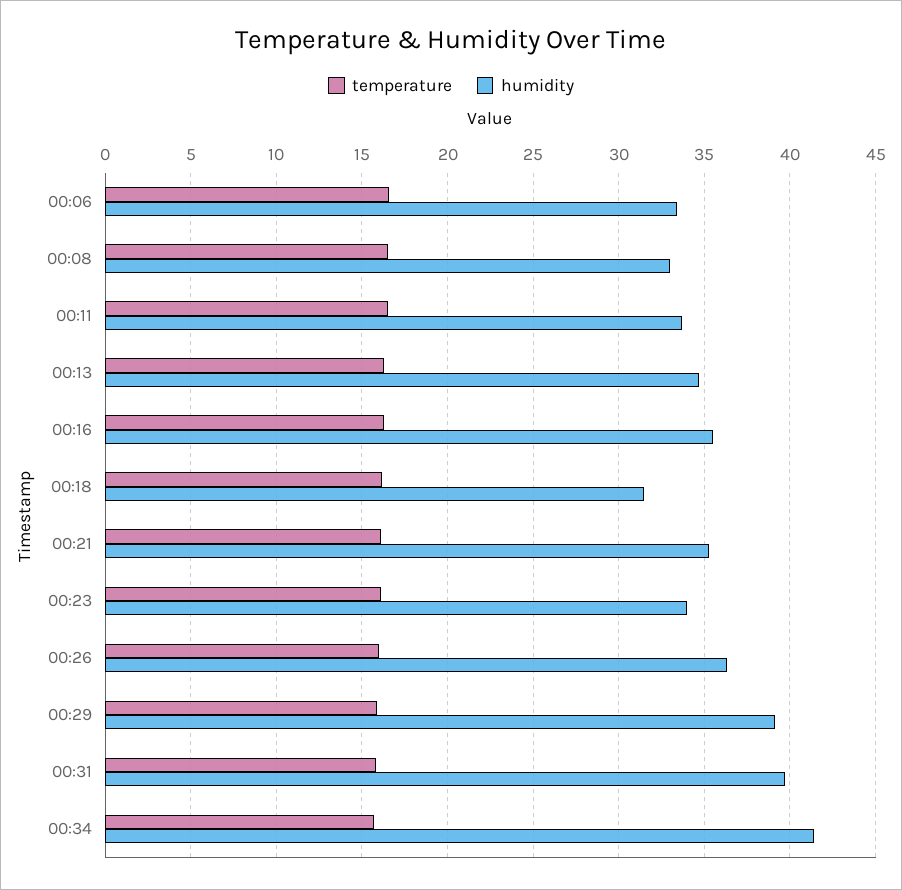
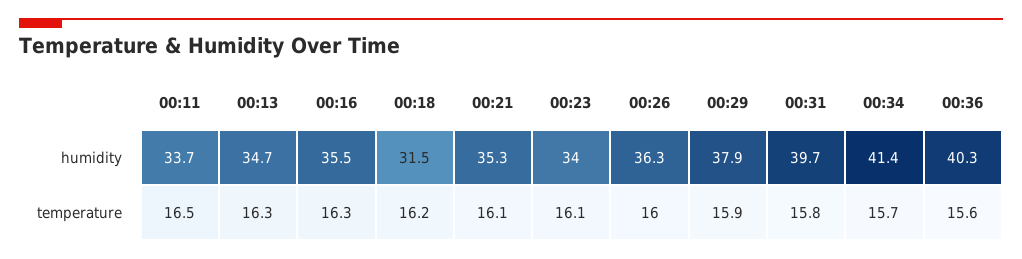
temperature, 00:06: 16.5 -> none
humidity, 00:06: 33.5 -> none
temperature, 00:08: 16.5 -> none
humidity, 00:08: 33 -> none
humidity, 00:29: 39 -> 37.9
humidity, 00:36: none -> 40.3
temperature, 00:36: none -> 15.6

